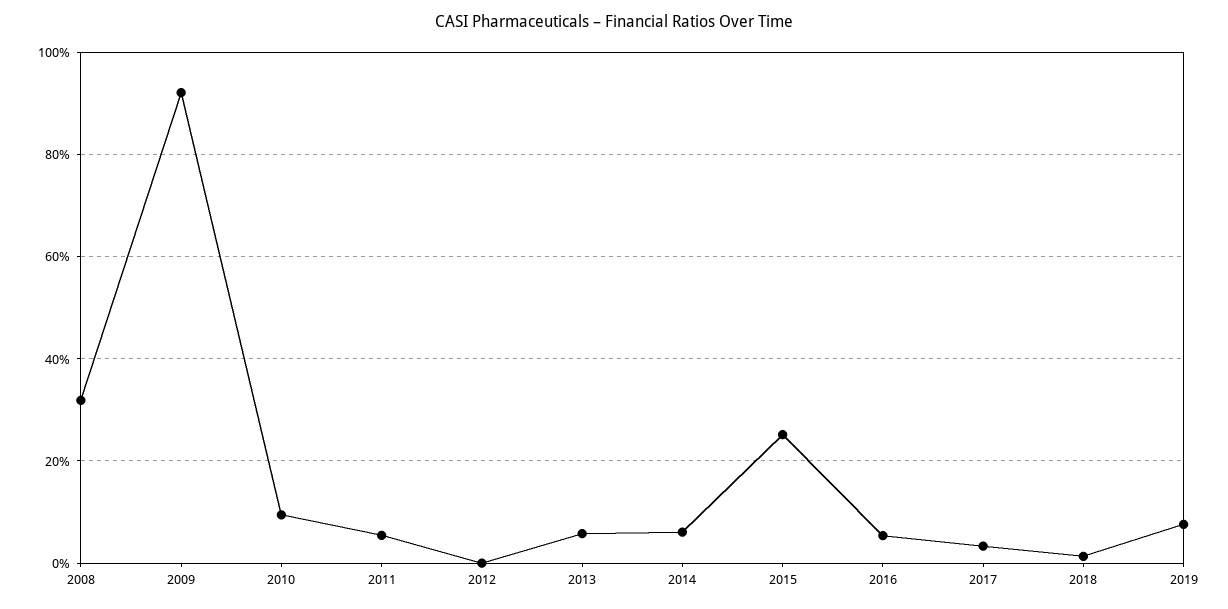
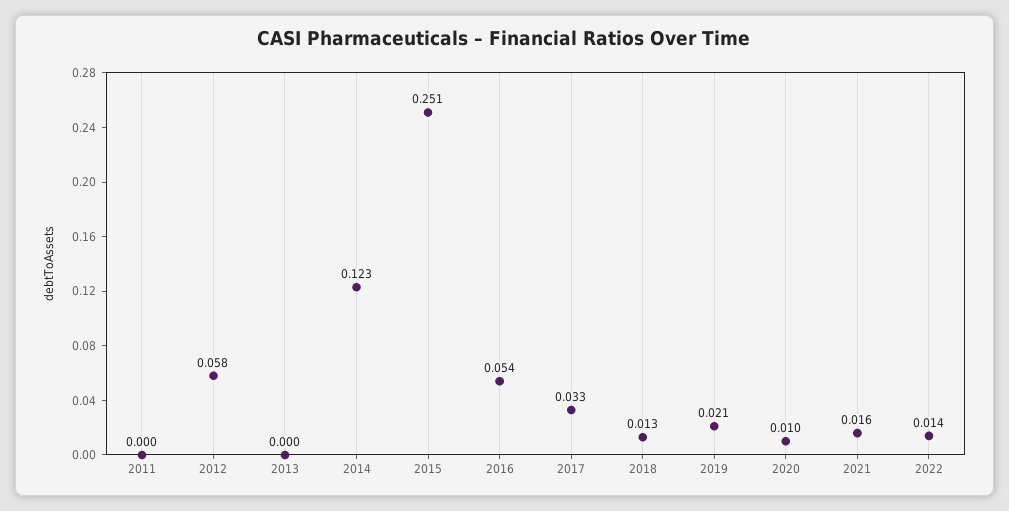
2008: 0.32 -> none
2009: 0.92 -> none
2010: 0.1 -> none
2011: 0.06 -> 0
2012: 0 -> 0.058
2013: 0.06 -> 0
2014: 0.06 -> 0.123
2019: 0.08 -> 0.021
2020: none -> 0.01
2021: none -> 0.016
2022: none -> 0.014

